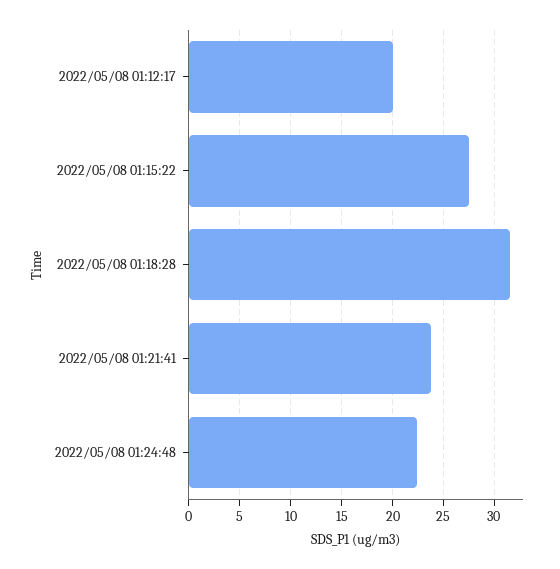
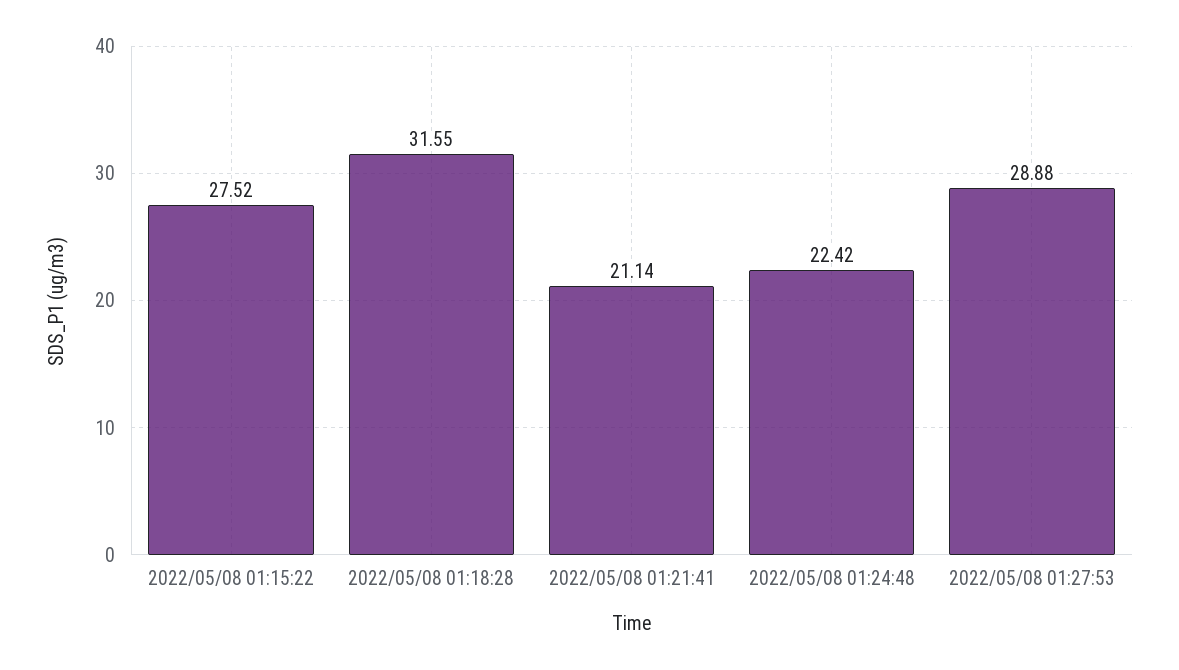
2022/05/08 01:12:17: 20 -> none
2022/05/08 01:21:41: 24 -> 21.14
2022/05/08 01:27:53: none -> 28.88

